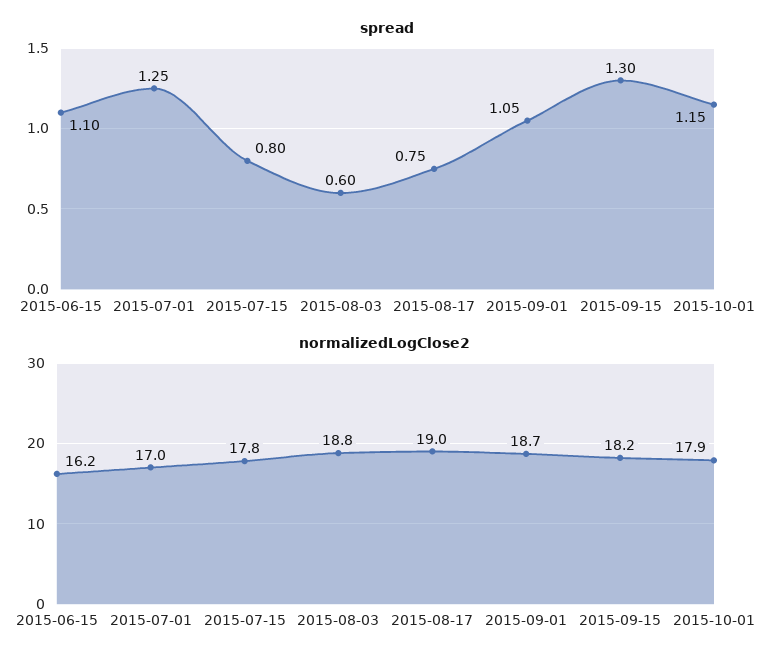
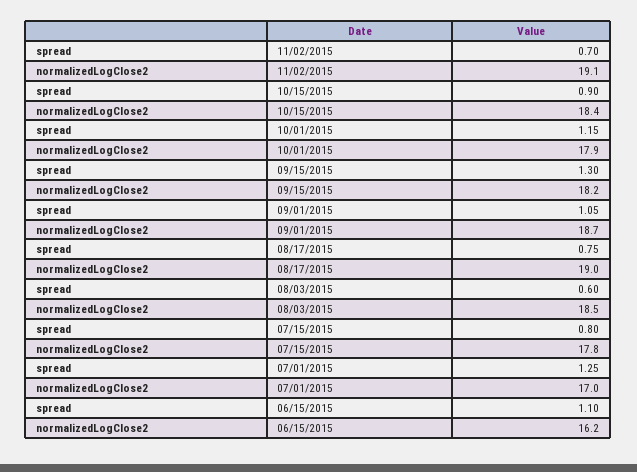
normalizedLogClose2, 2015-08-03: 18.8 -> 18.5
spread, 11/02/2015: none -> 0.7
normalizedLogClose2, 11/02/2015: none -> 19.1
spread, 10/15/2015: none -> 0.9
normalizedLogClose2, 10/15/2015: none -> 18.4

